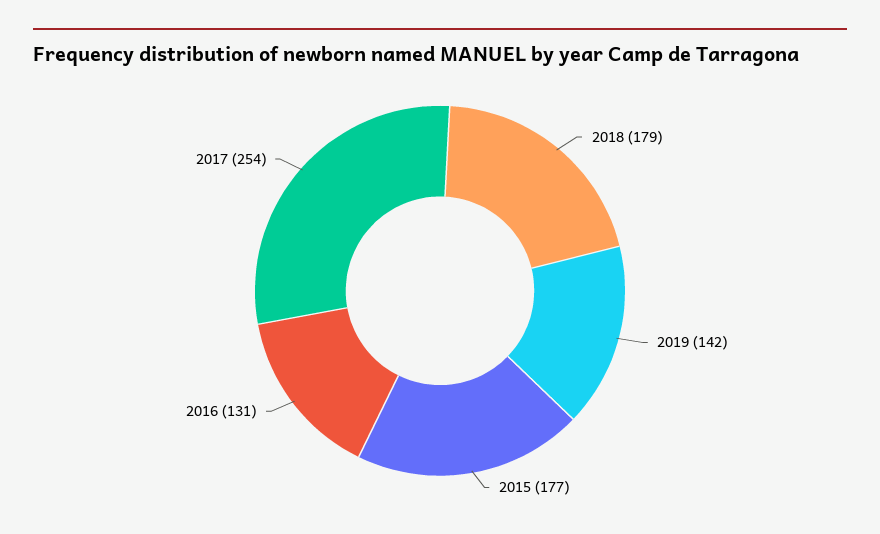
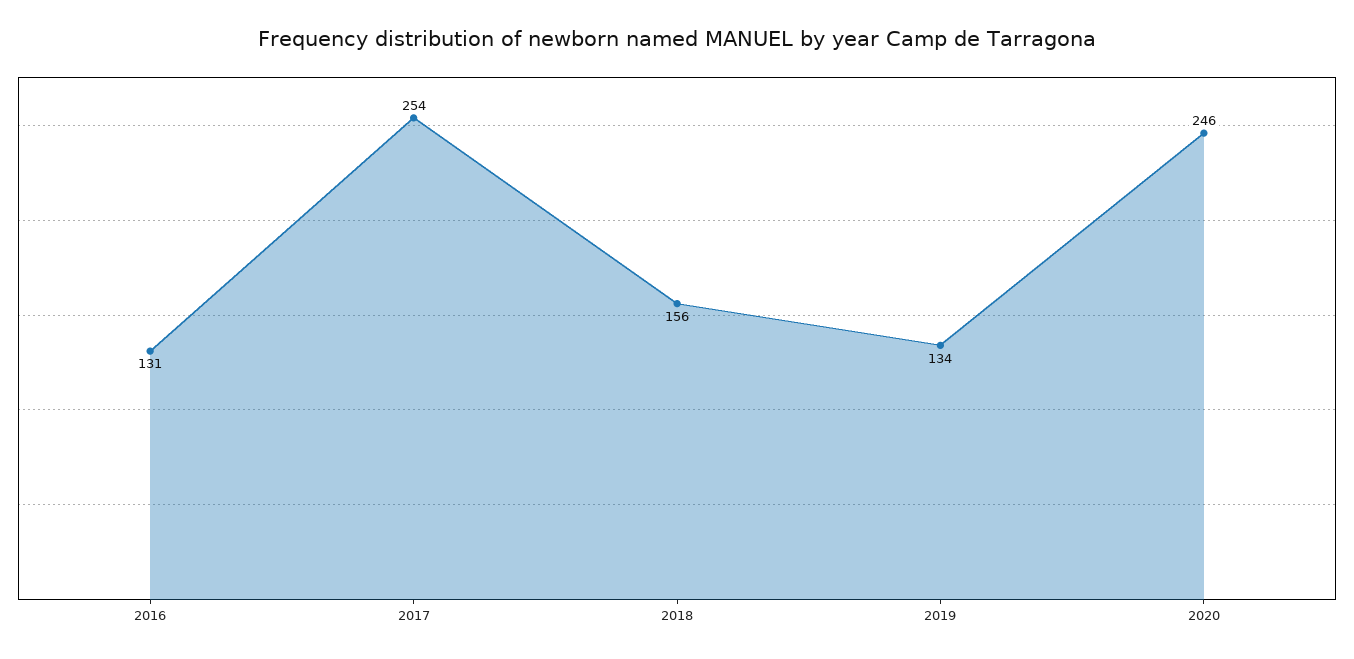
2018: 179 -> 156
2019: 142 -> 134
2015: 177 -> none
2020: none -> 246

